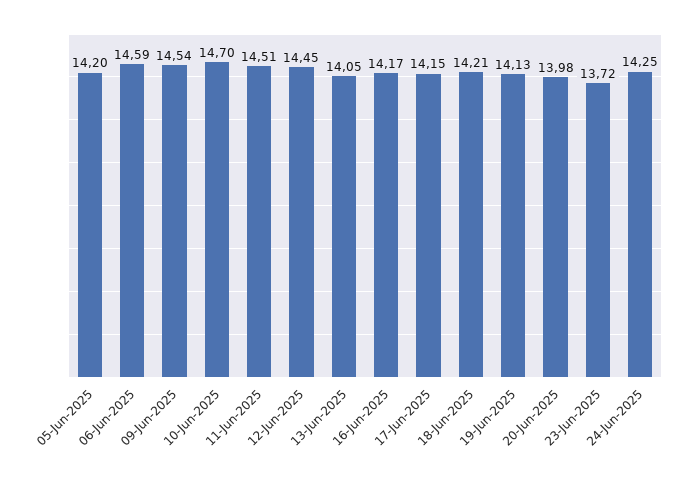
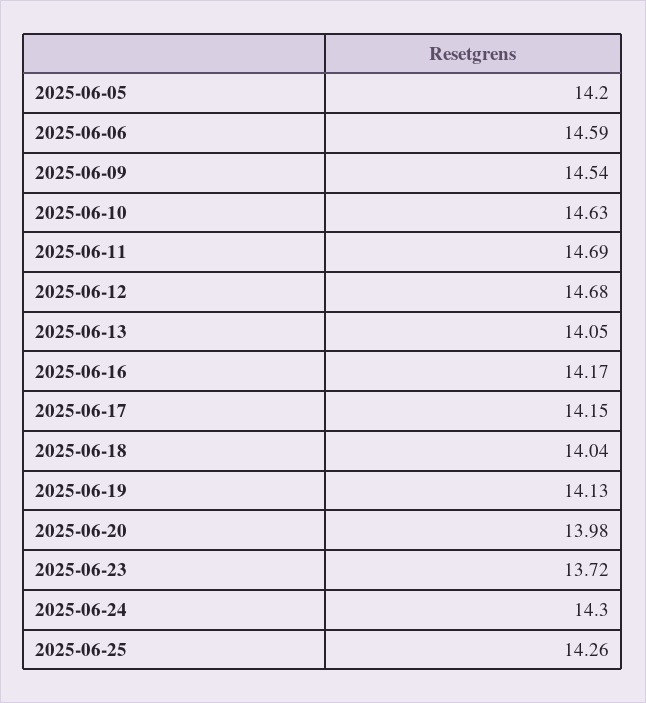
10-Jun-2025: 14.7 -> 14.63
11-Jun-2025: 14.51 -> 14.69
12-Jun-2025: 14.45 -> 14.68
18-Jun-2025: 14.21 -> 14.04
24-Jun-2025: 14.25 -> 14.3
2025-06-25: none -> 14.26

